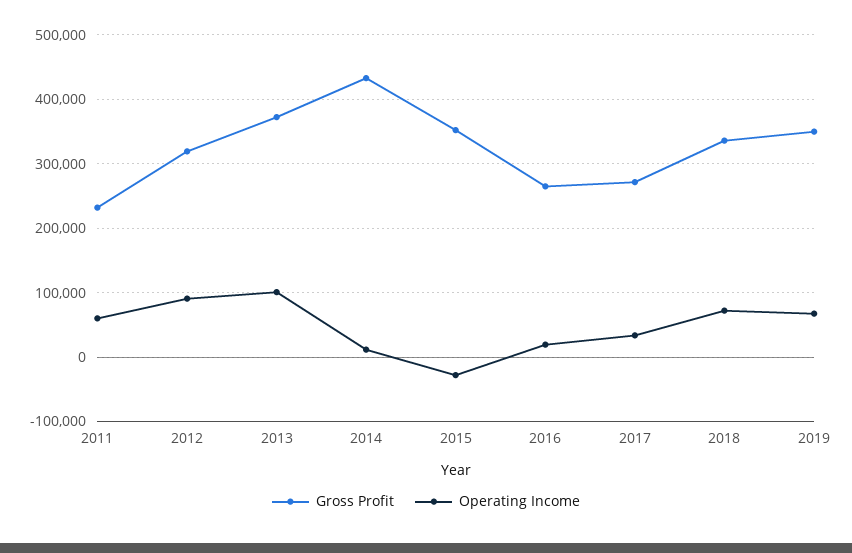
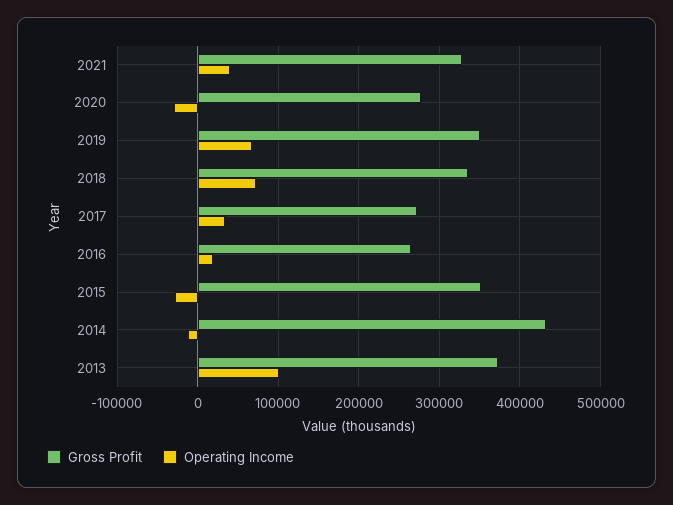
Gross Profit, 2011: 230000 -> none
Operating Income, 2011: 60000 -> none
Gross Profit, 2012: 320000 -> none
Operating Income, 2012: 90000 -> none
Operating Income, 2014: 10000 -> -10000
Gross Profit, 2021: none -> 330000
Operating Income, 2021: none -> 40000
Gross Profit, 2020: none -> 280000
Operating Income, 2020: none -> -30000

